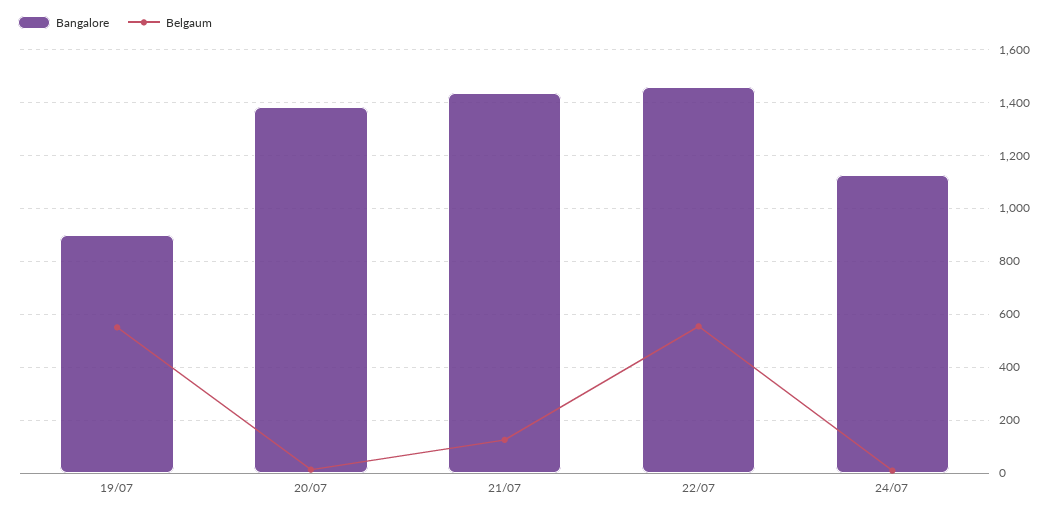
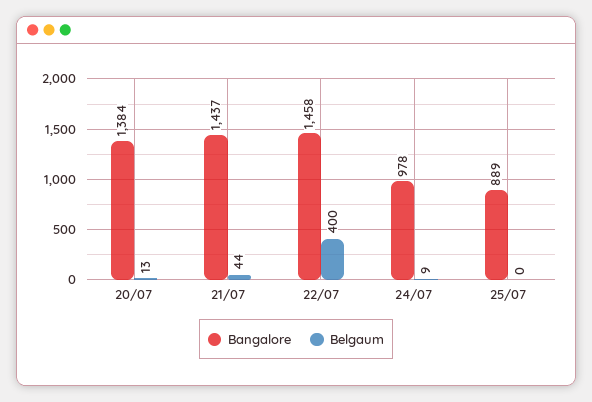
Bangalore, 19/07: 900 -> none
Belgaum, 19/07: 550 -> none
Belgaum, 21/07: 125 -> 44
Belgaum, 22/07: 550 -> 400
Bangalore, 24/07: 1125 -> 978
Bangalore, 25/07: none -> 889
Belgaum, 25/07: none -> 0

